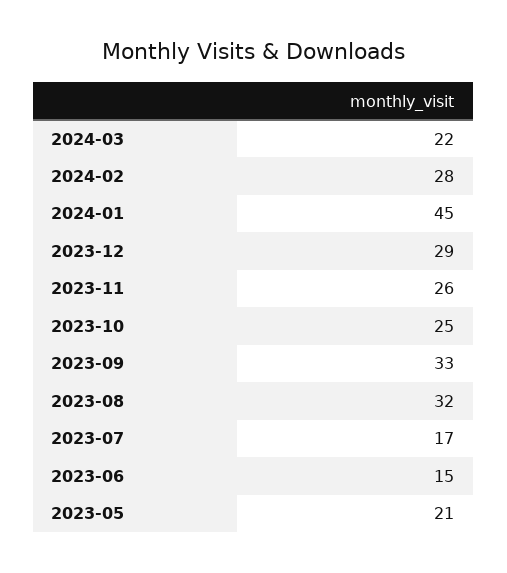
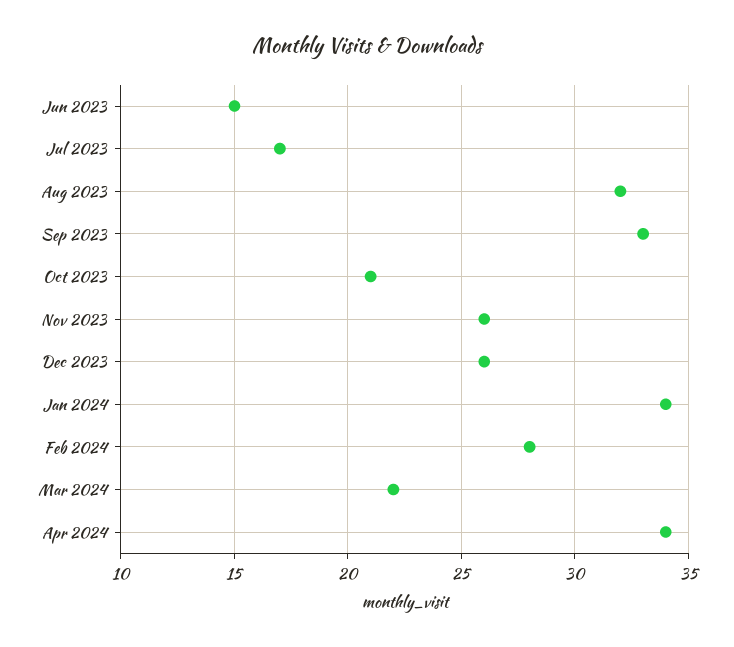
2024-01: 45 -> 34
2023-12: 29 -> 26
2023-10: 25 -> 21
2023-05: 21 -> none
Apr 2024: none -> 34

